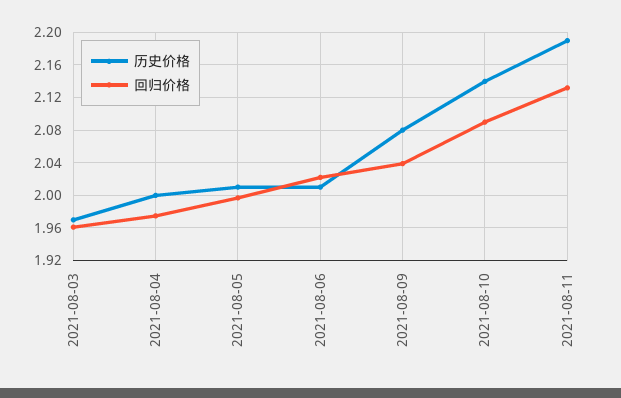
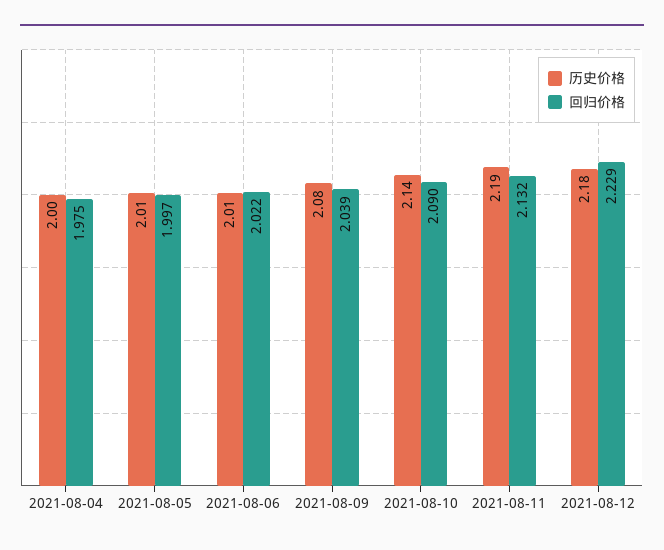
历史价格, 2021-08-03: 1.97 -> none
回归价格, 2021-08-03: 1.96 -> none
历史价格, 2021-08-12: none -> 2.18
回归价格, 2021-08-12: none -> 2.229

